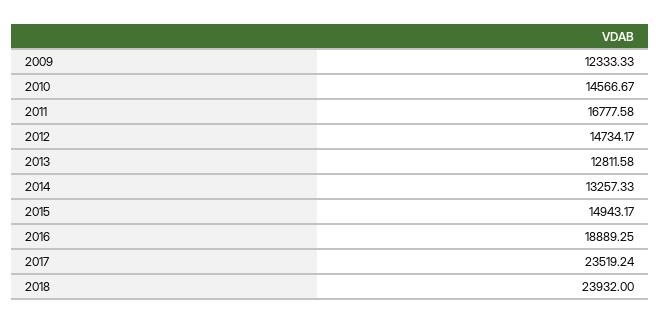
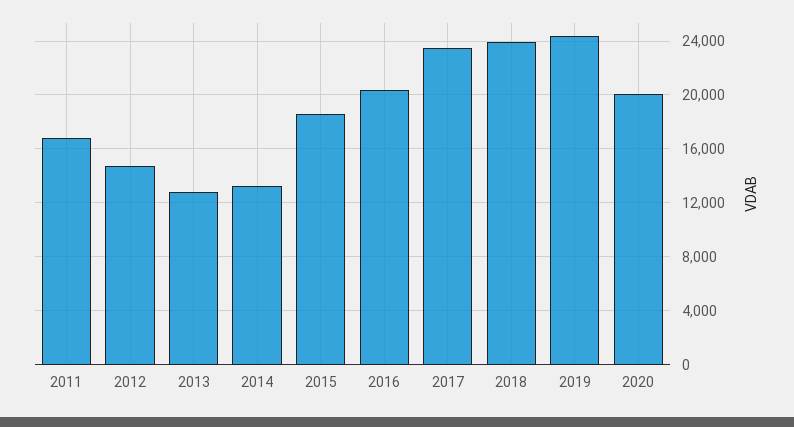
2009: 12333.33 -> none
2010: 14566.67 -> none
2015: 14943.17 -> 18500
2016: 18889.25 -> 20500
2019: none -> 24500
2020: none -> 20000

